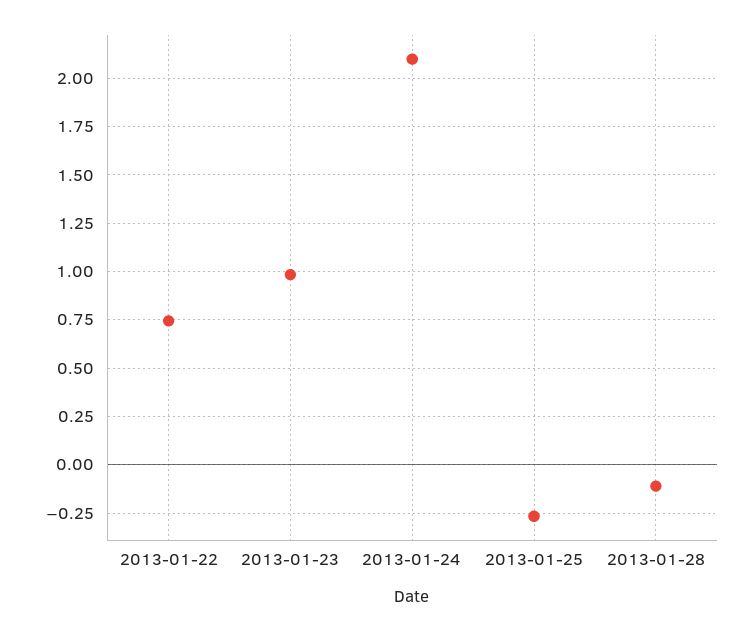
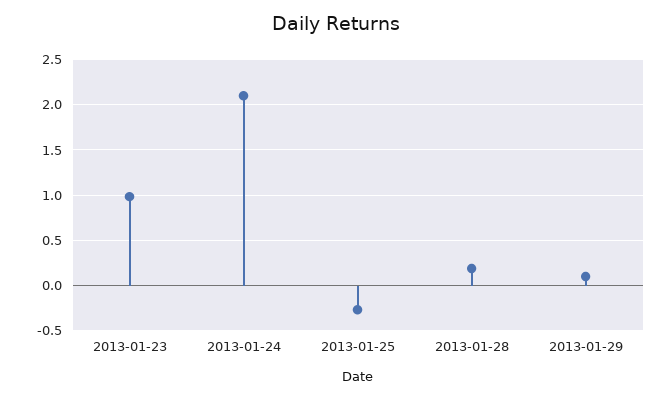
2013-01-22: 0.75 -> none
2013-01-28: -0.1 -> 0.2
2013-01-29: none -> 0.1

